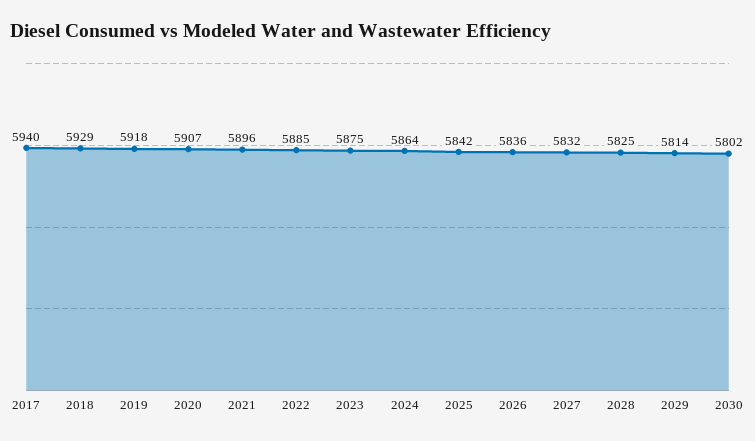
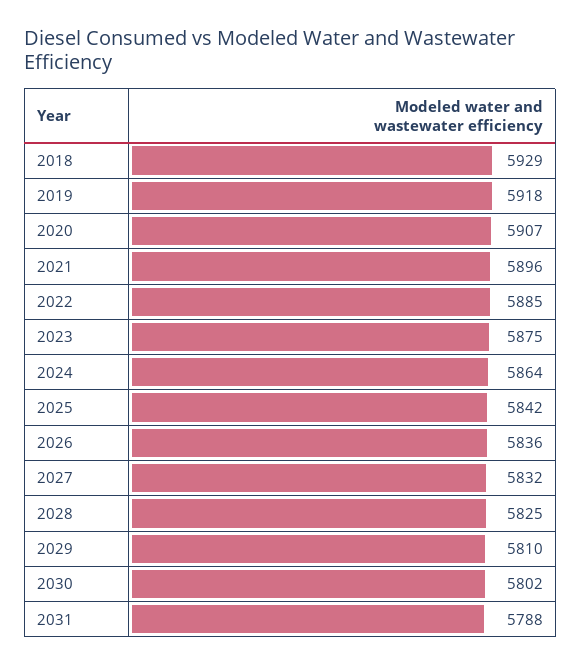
2017: 5940 -> none
2029: 5814 -> 5810
2031: none -> 5788

